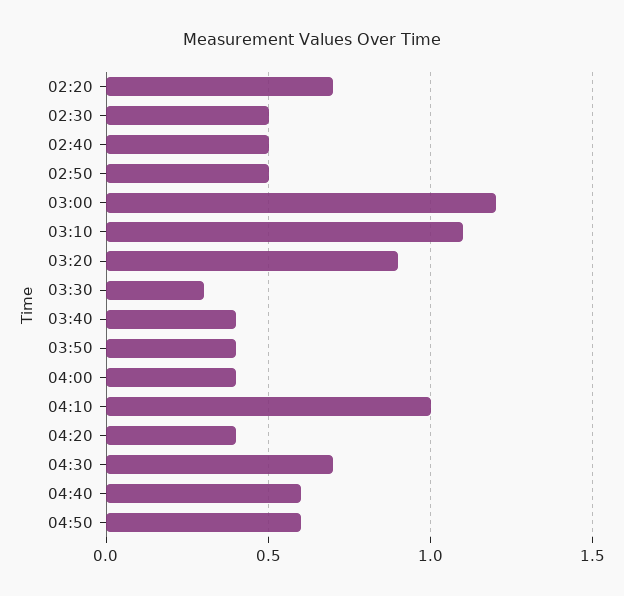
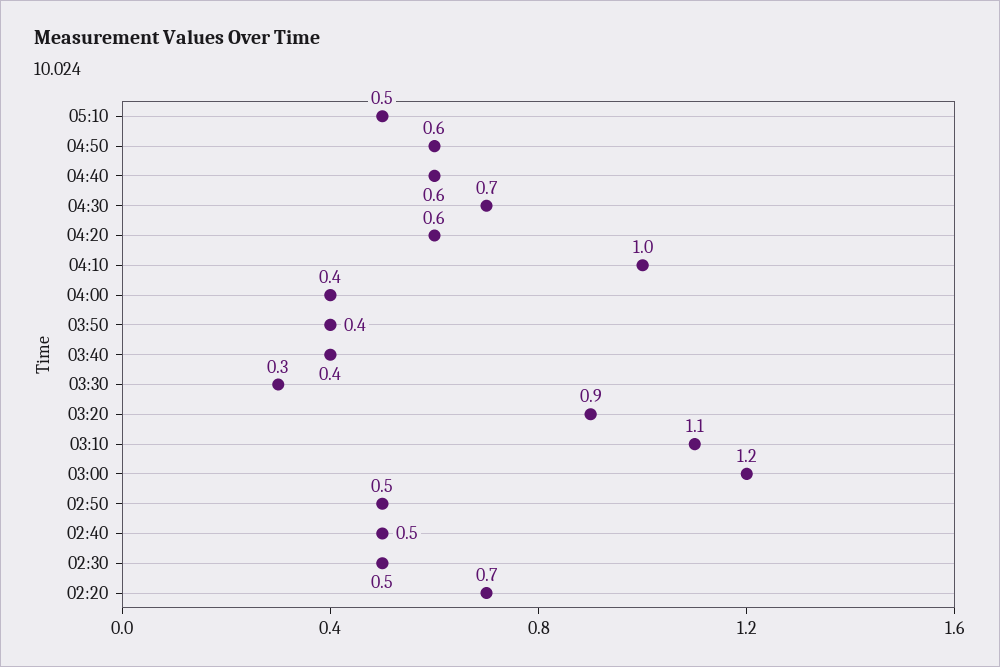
04:20: 0.4 -> 0.6
05:10: none -> 0.5

